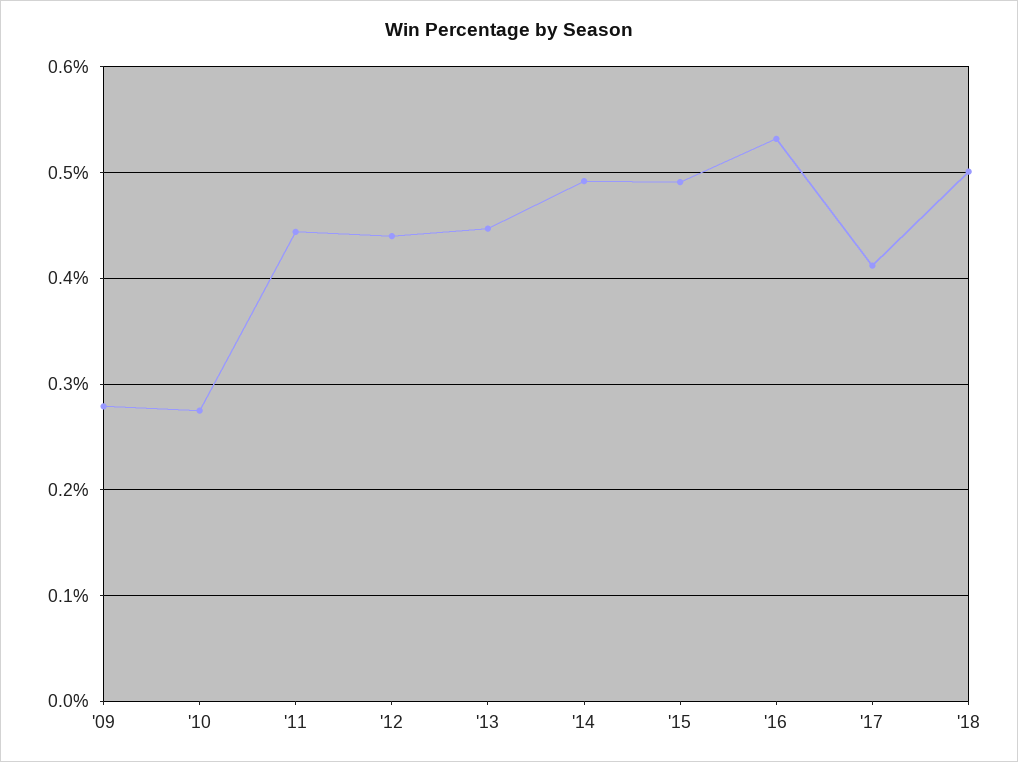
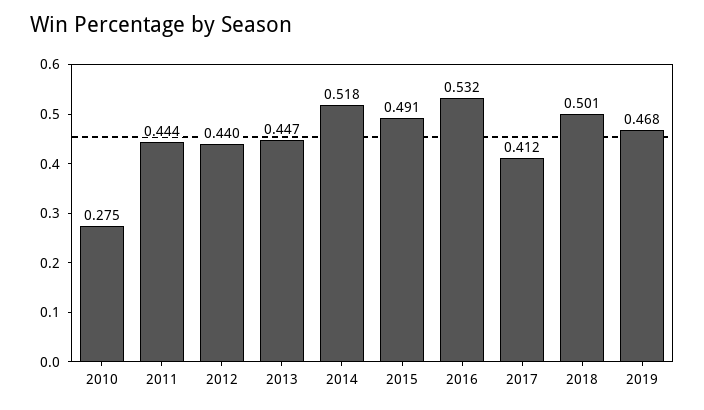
'09: 0.28 -> none
'14: 0.49 -> 0.518
2019: none -> 0.468

